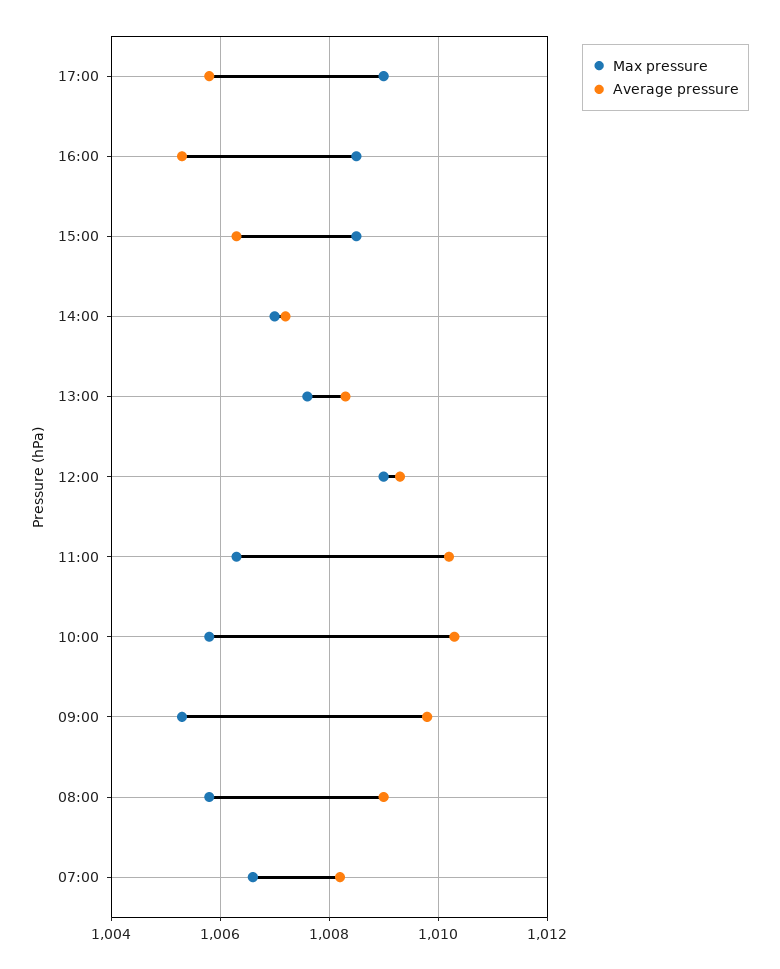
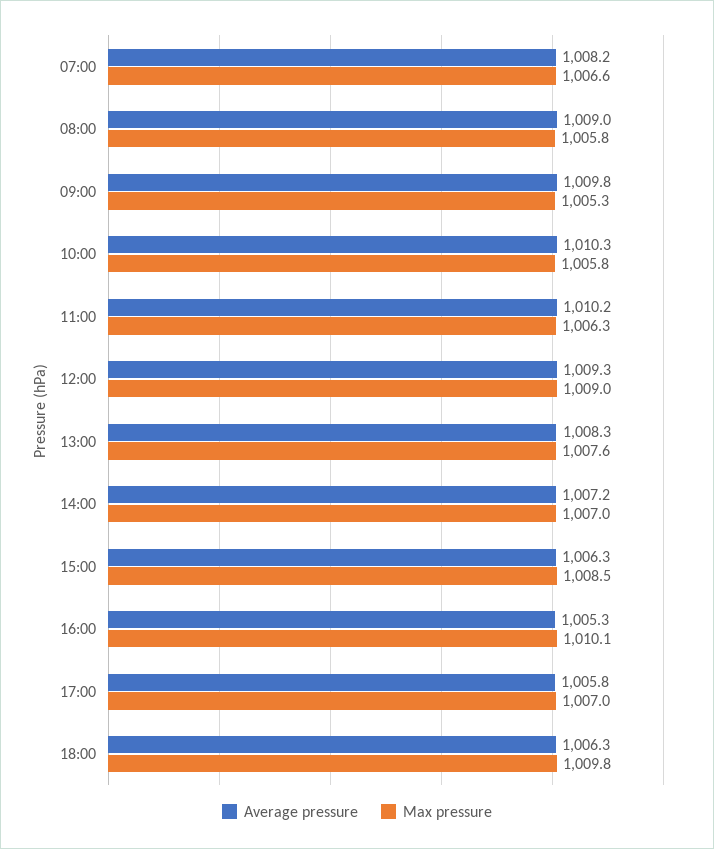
Max pressure, 17:00: 1009 -> 1007
Max pressure, 16:00: 1008.5 -> 1010.1
Average pressure, 18:00: none -> 1006.3
Max pressure, 18:00: none -> 1009.8

